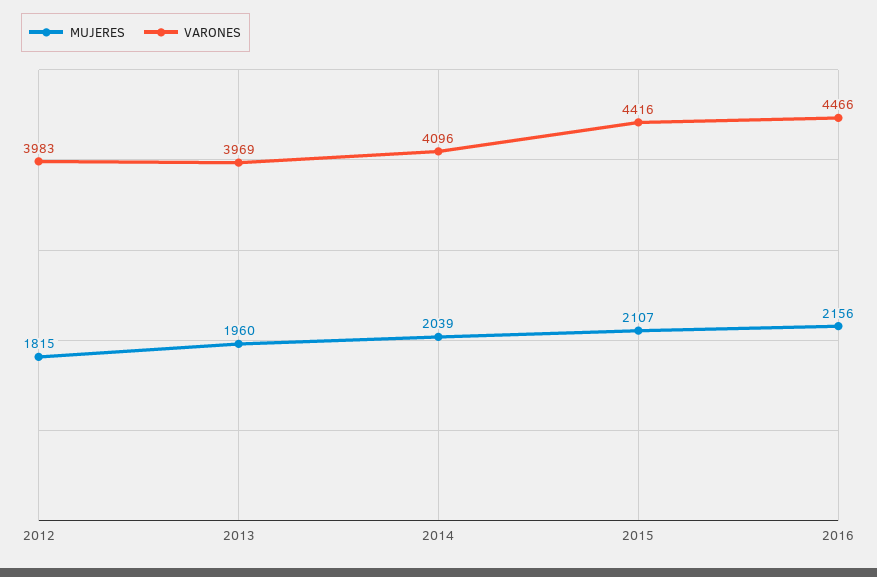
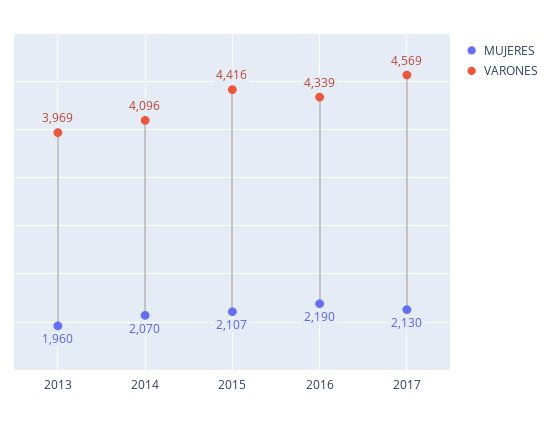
MUJERES, 2012: 1815 -> none
VARONES, 2012: 3983 -> none
MUJERES, 2014: 2039 -> 2070
MUJERES, 2016: 2156 -> 2190
VARONES, 2016: 4466 -> 4339
MUJERES, 2017: none -> 2130
VARONES, 2017: none -> 4569

